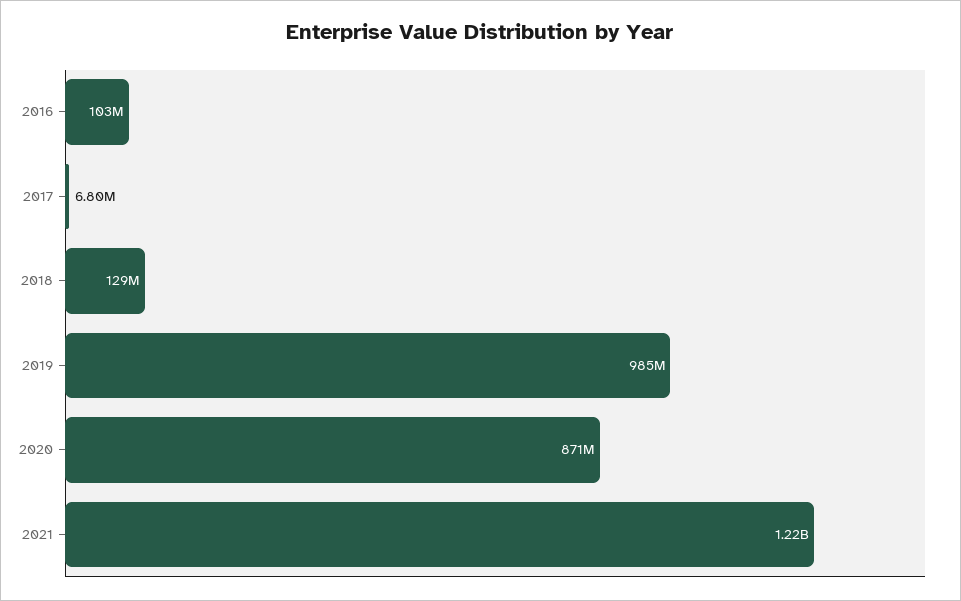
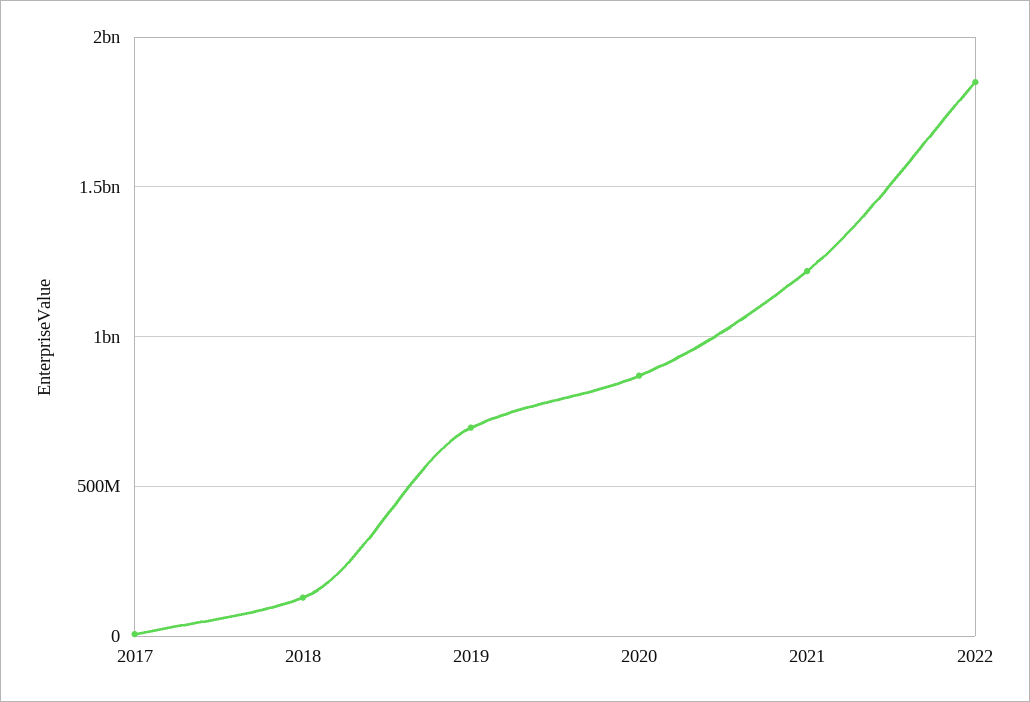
2016: 103000000 -> none
2019: 985000000 -> 700000000
2022: none -> 1850000000

